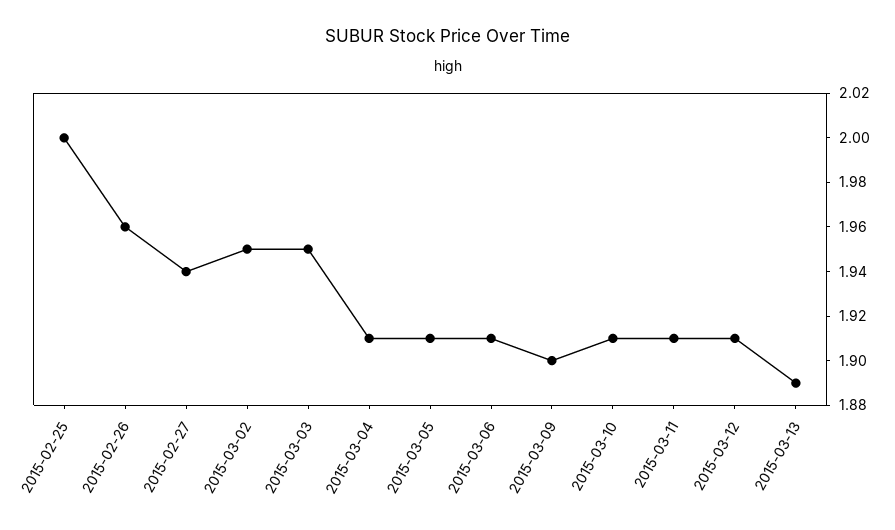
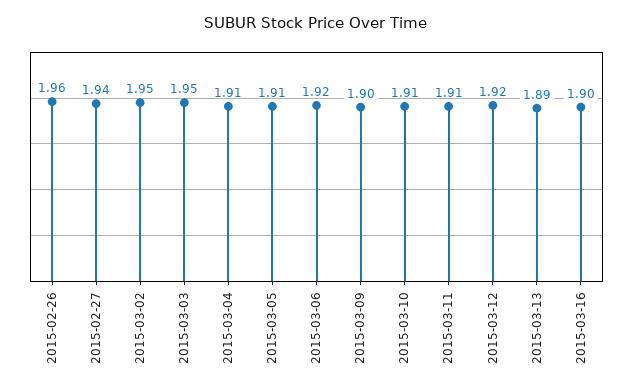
2015-02-25: 2 -> none
2015-03-06: 1.91 -> 1.92
2015-03-12: 1.91 -> 1.92
2015-03-16: none -> 1.9

